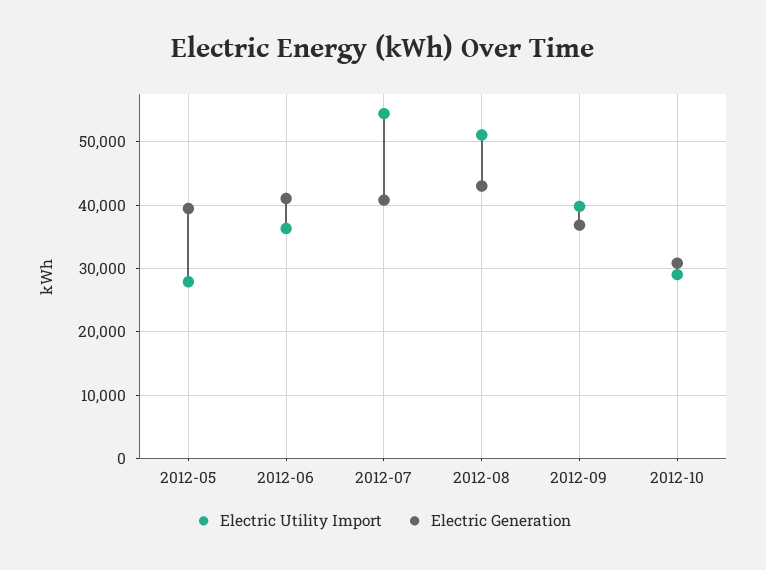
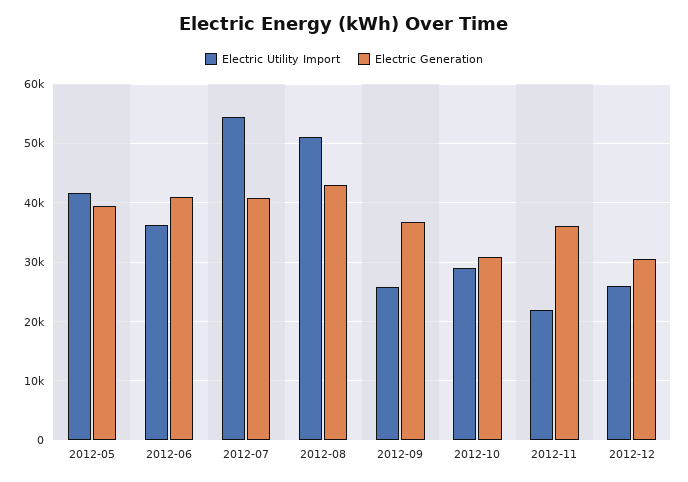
Electric Utility Import, 2012-05: 28000 -> 42000
Electric Utility Import, 2012-09: 40000 -> 26000
Electric Utility Import, 2012-11: none -> 22000
Electric Generation, 2012-11: none -> 36000
Electric Utility Import, 2012-12: none -> 26000
Electric Generation, 2012-12: none -> 30000

